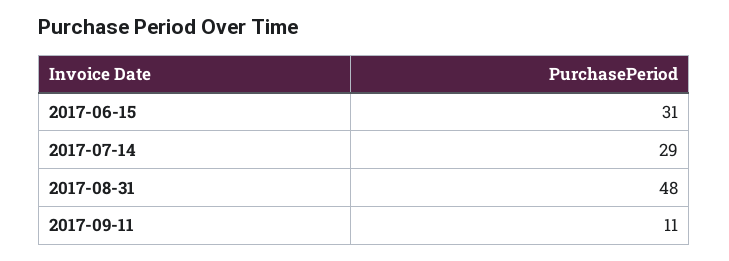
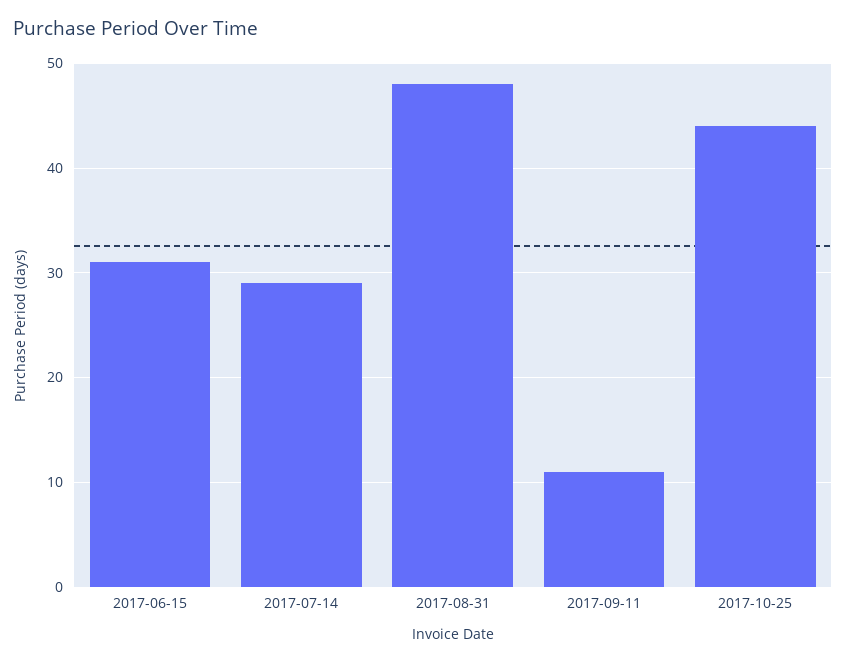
2017-10-25: none -> 44

